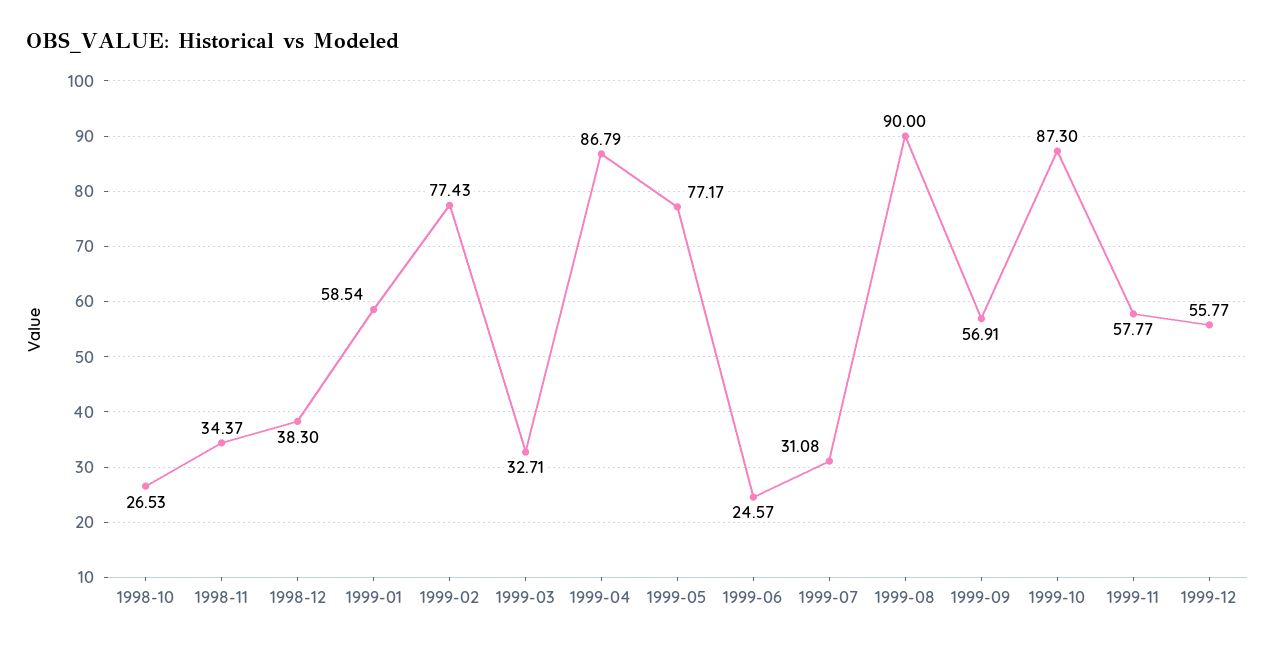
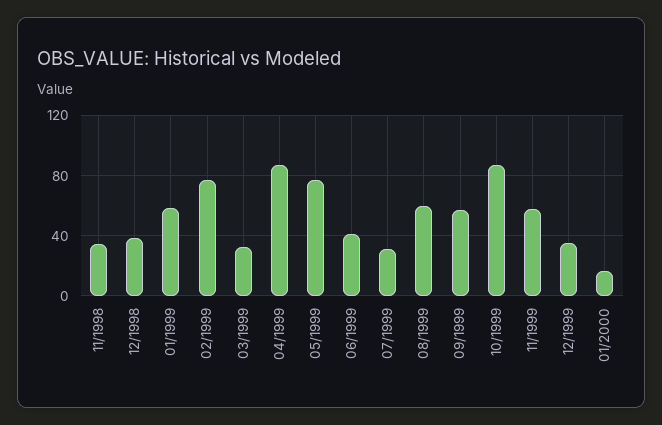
1998-10: 26.53 -> none
1999-06: 24.57 -> 40
1999-08: 90 -> 60
1999-12: 55.77 -> 35
01/2000: none -> 15

